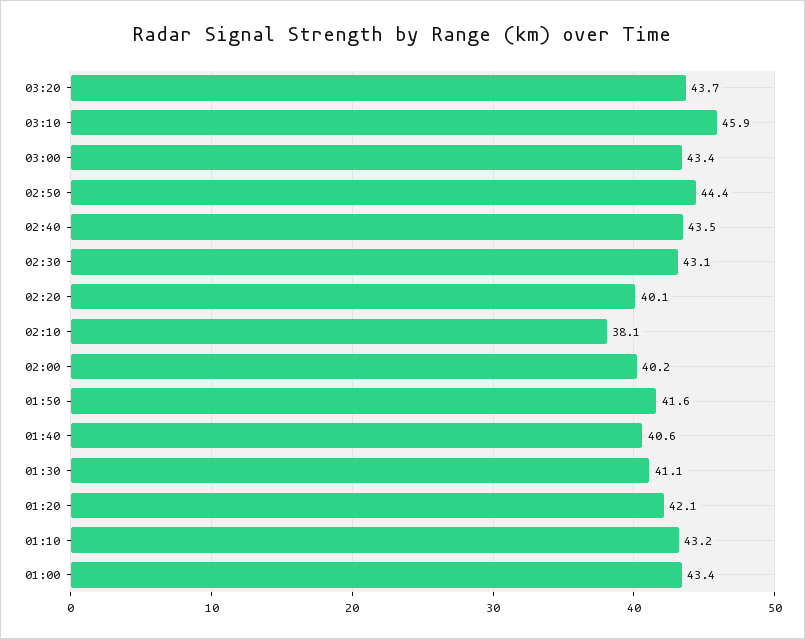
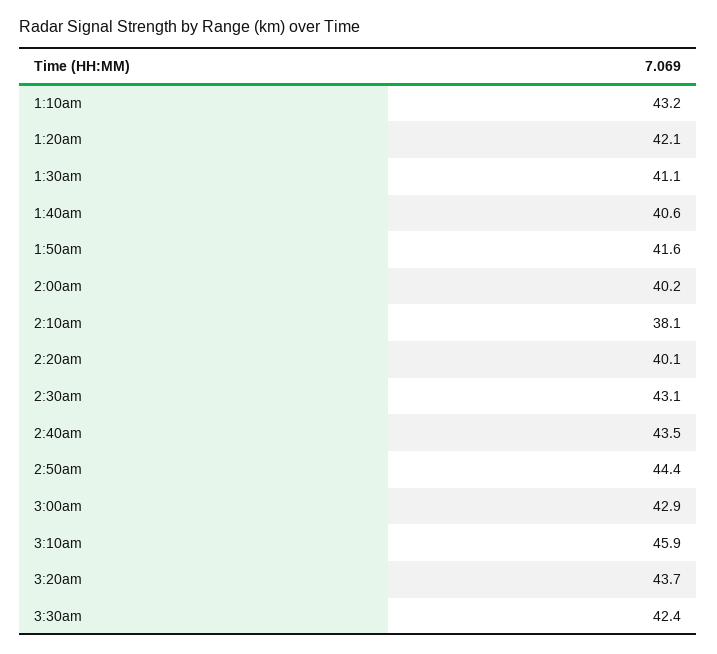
03:00: 43.4 -> 42.9
01:00: 43.4 -> none
3:30am: none -> 42.4

